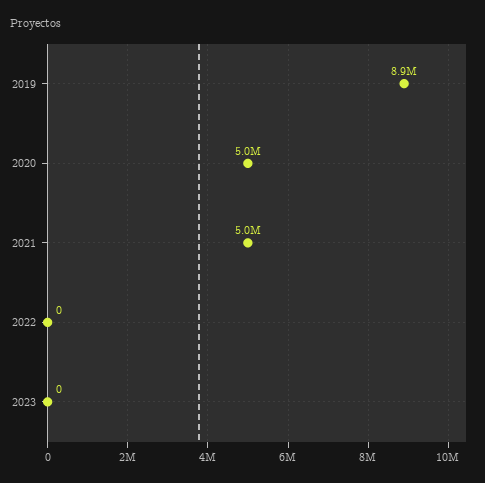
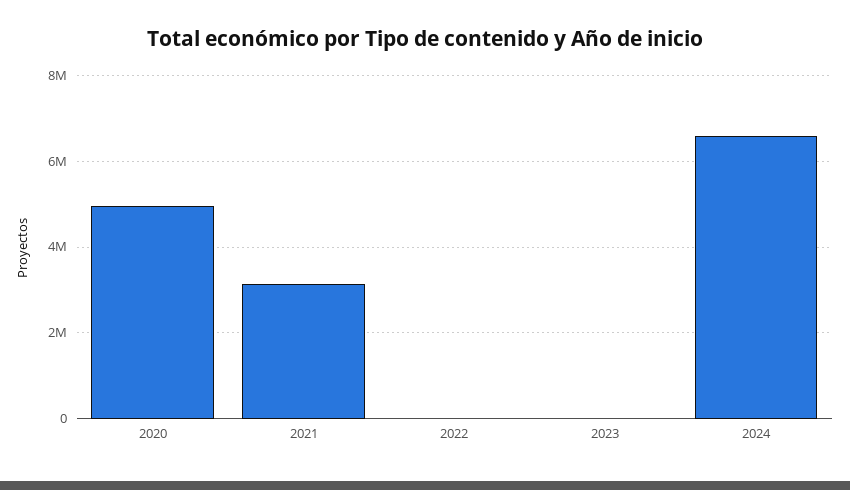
2019: 8900000 -> none
2021: 5000000 -> 3200000
2024: none -> 6600000

